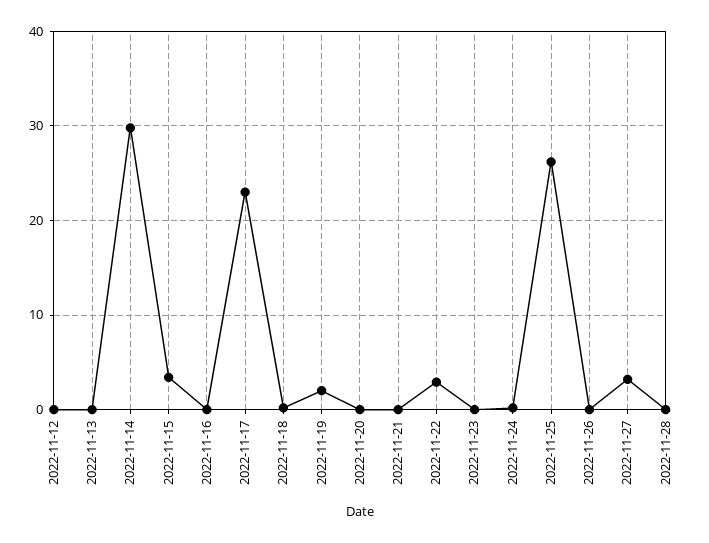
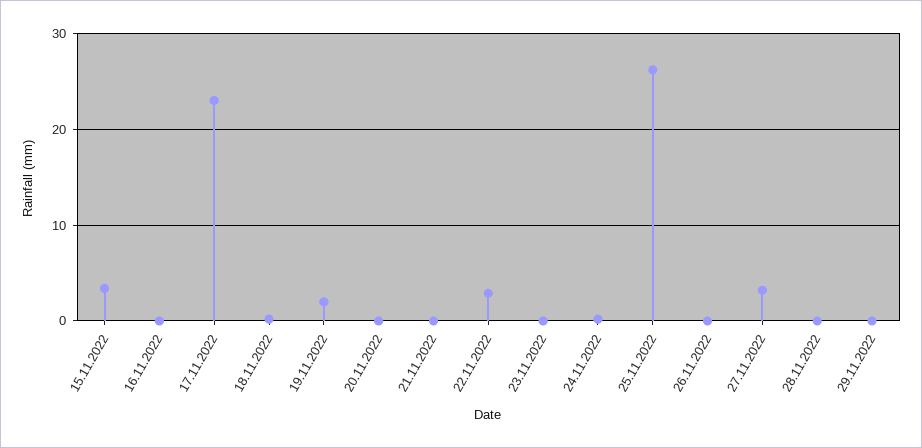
2022-11-12: 0 -> none
2022-11-13: 0 -> none
2022-11-14: 30 -> none
29.11.2022: none -> 0

